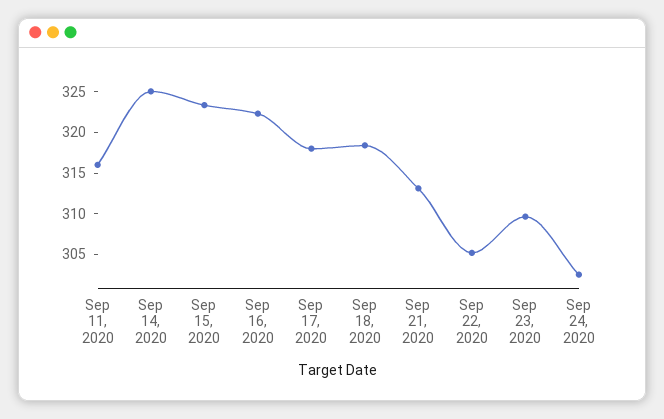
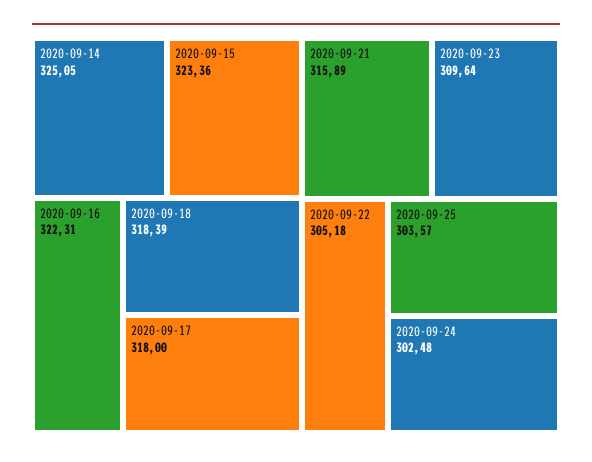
Sep 11, 2020: 316 -> none
Sep 21, 2020: 313 -> 315.89
2020-09-25: none -> 303.57

